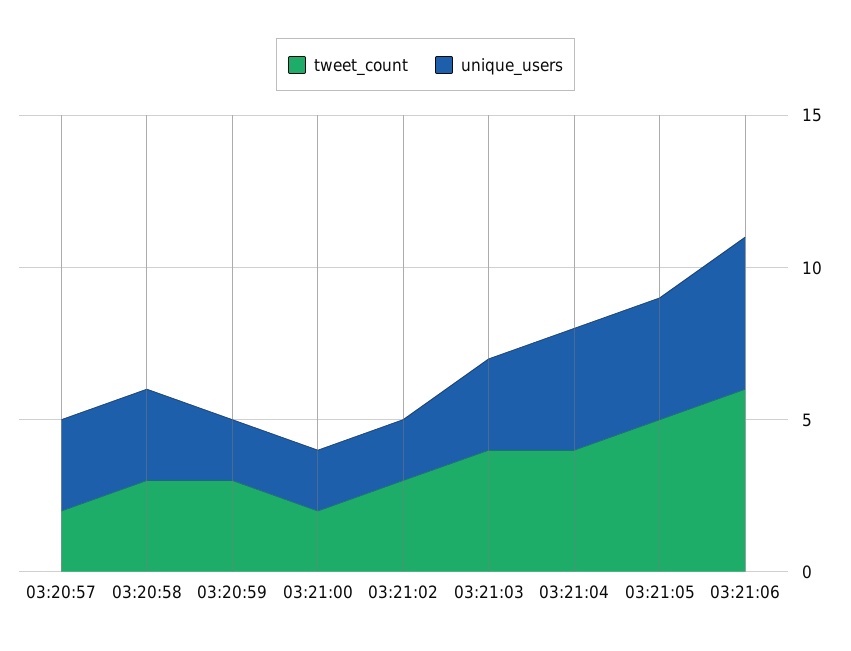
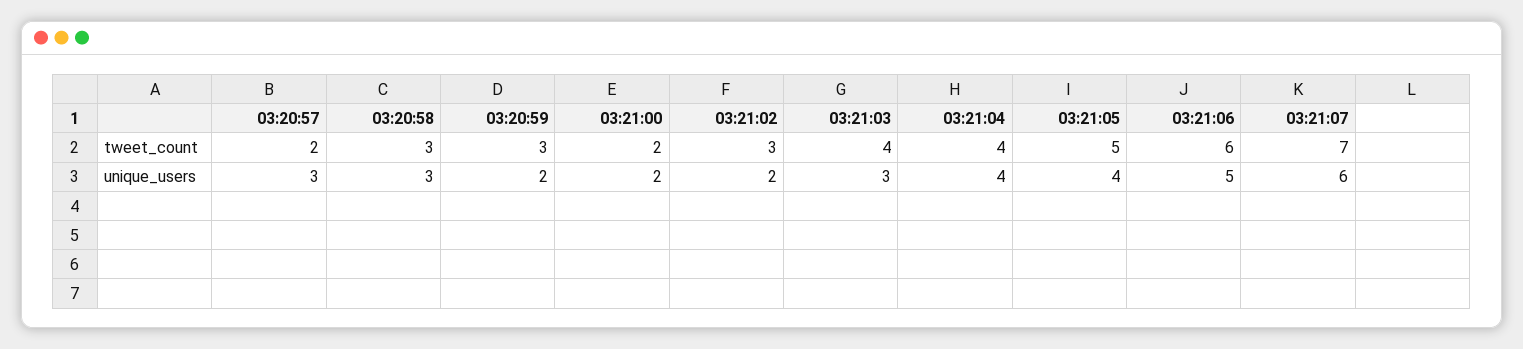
tweet_count, 03:21:07: none -> 7
unique_users, 03:21:07: none -> 6

